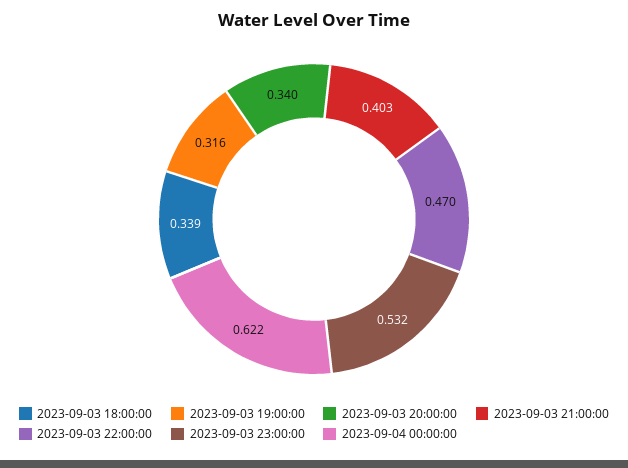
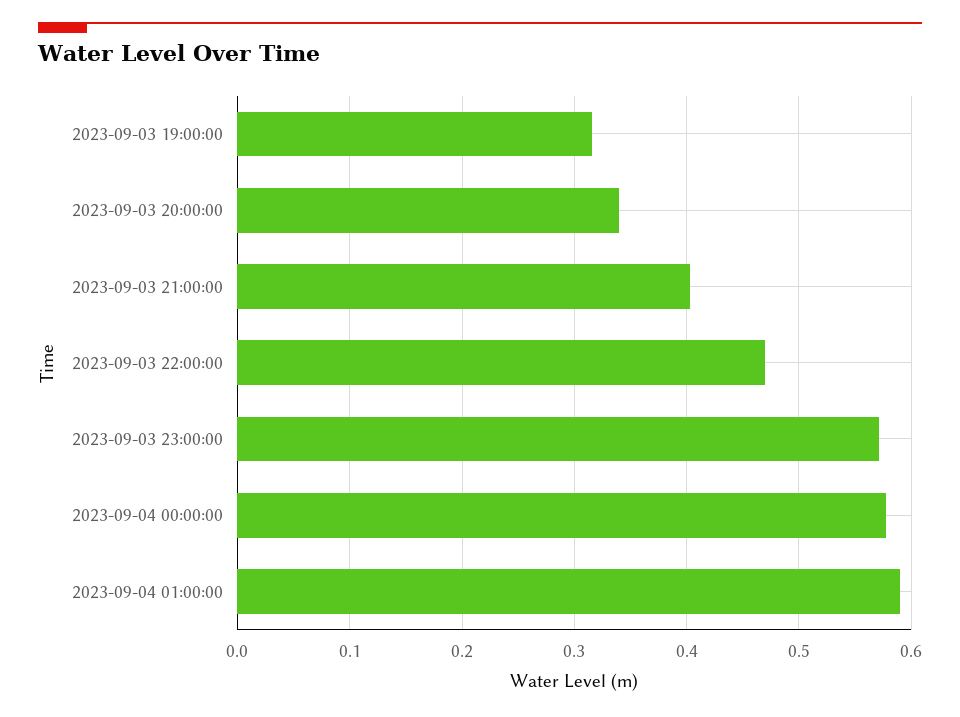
2023-09-03 18:00:00: 0.339 -> none
2023-09-03 23:00:00: 0.532 -> 0.57
2023-09-04 00:00:00: 0.622 -> 0.58
2023-09-04 01:00:00: none -> 0.59

